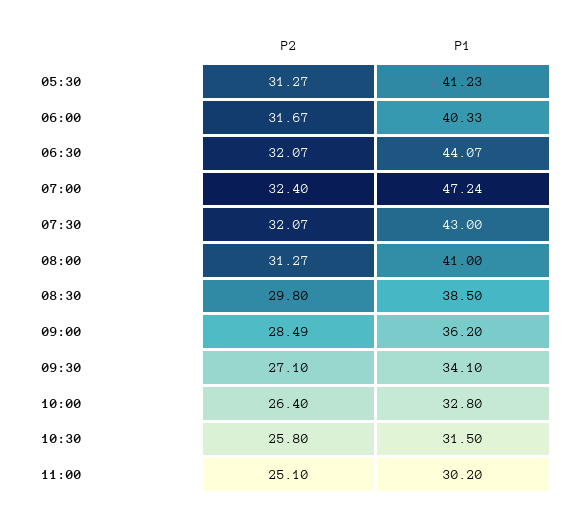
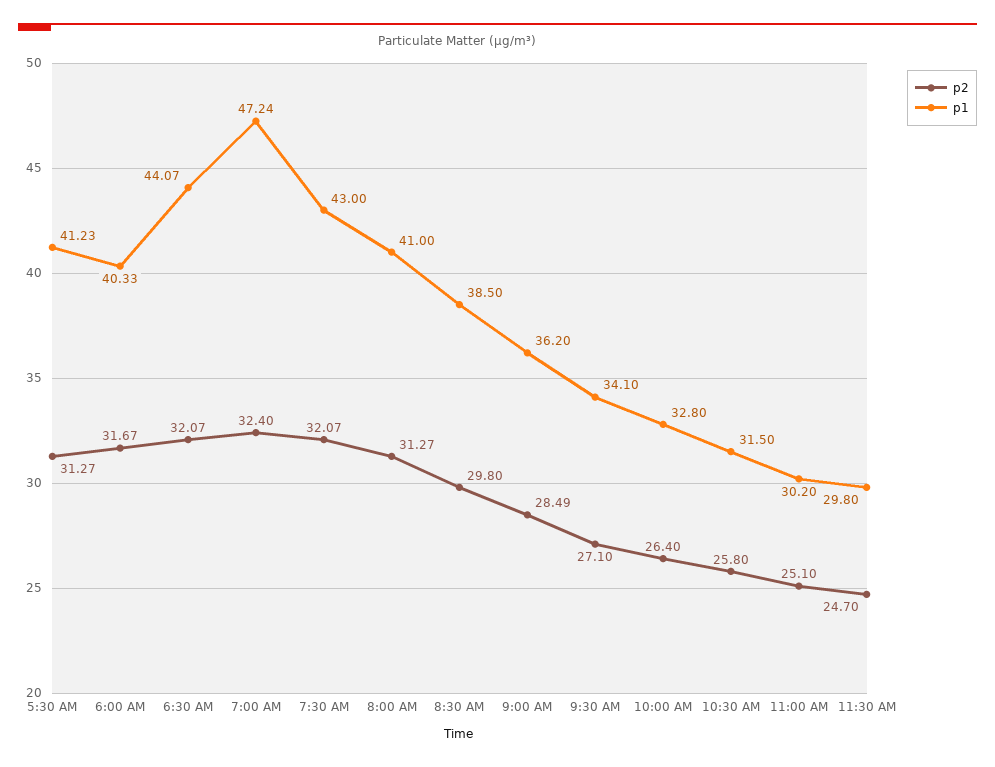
P2, 11:30 AM: none -> 24.7
P1, 11:30 AM: none -> 29.8

